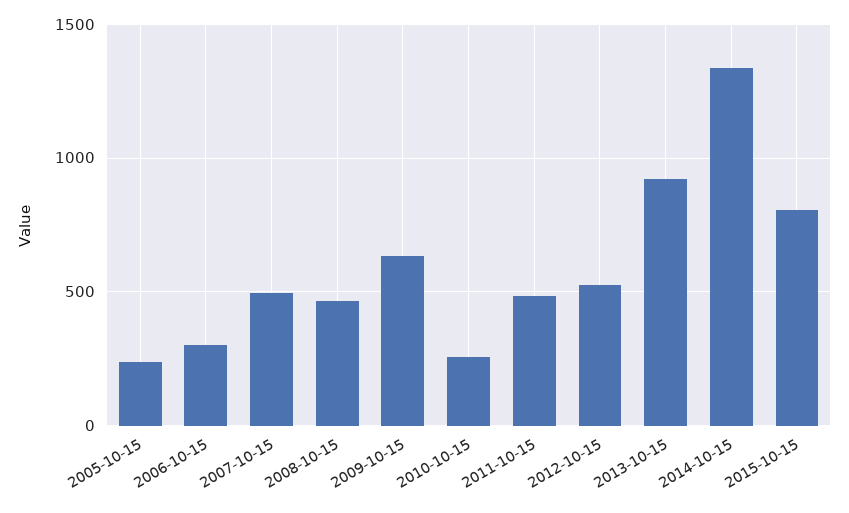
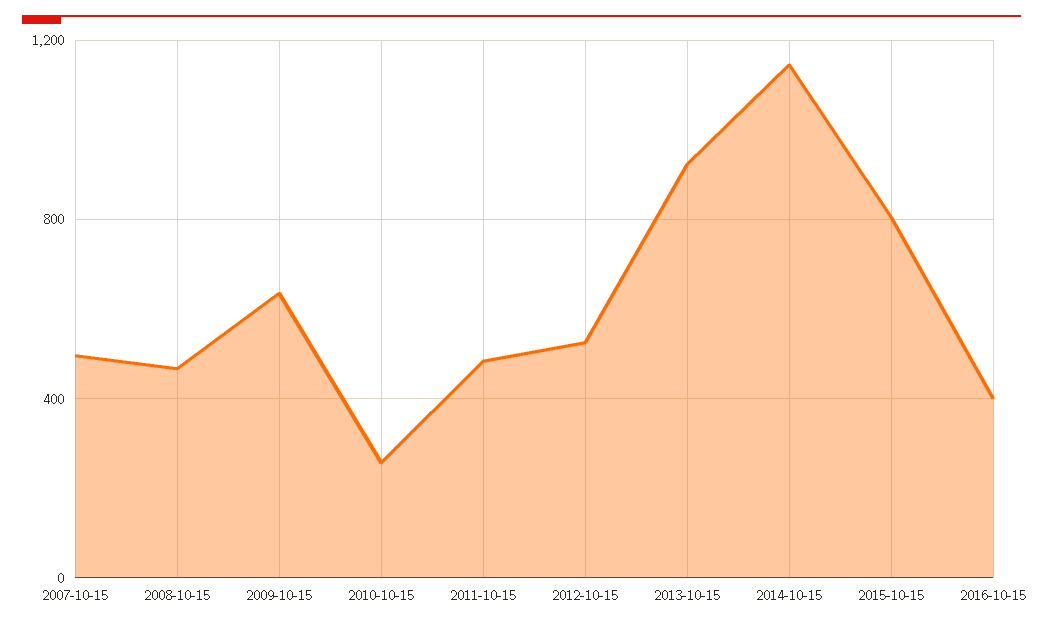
2005-10-15: 250 -> none
2006-10-15: 300 -> none
2014-10-15: 1350 -> 1150
2016-10-15: none -> 400

